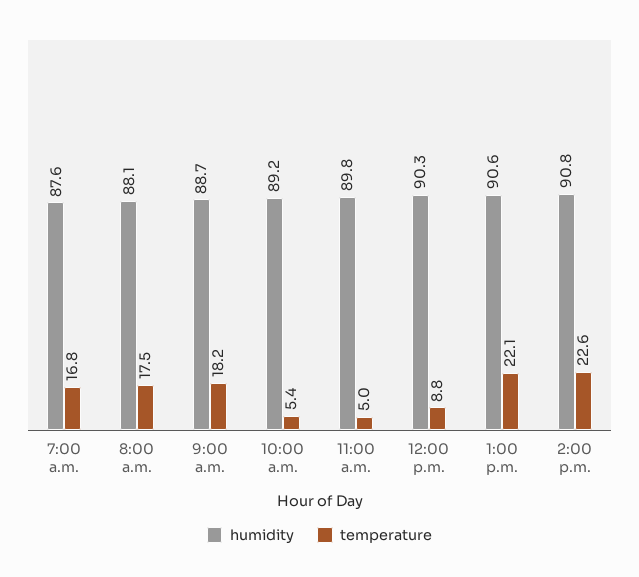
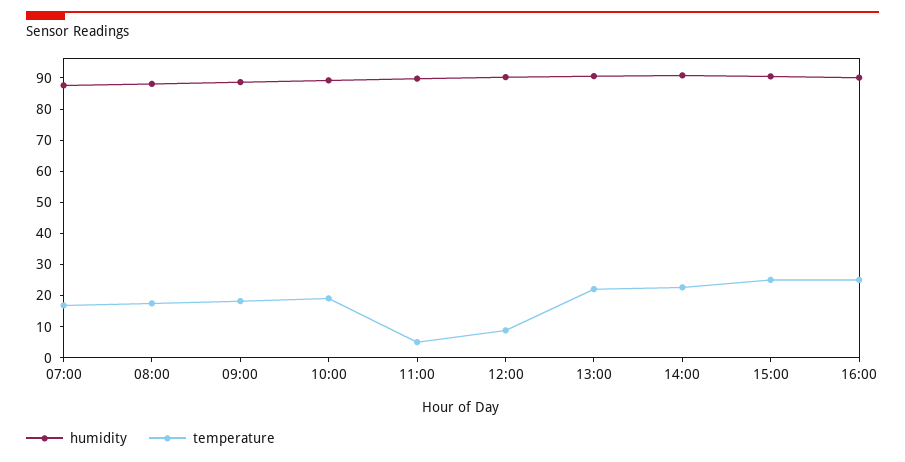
temperature, 10:00 a.m.: 5.4 -> 20
humidity, 15:00: none -> 90
temperature, 15:00: none -> 25
humidity, 16:00: none -> 90
temperature, 16:00: none -> 25

